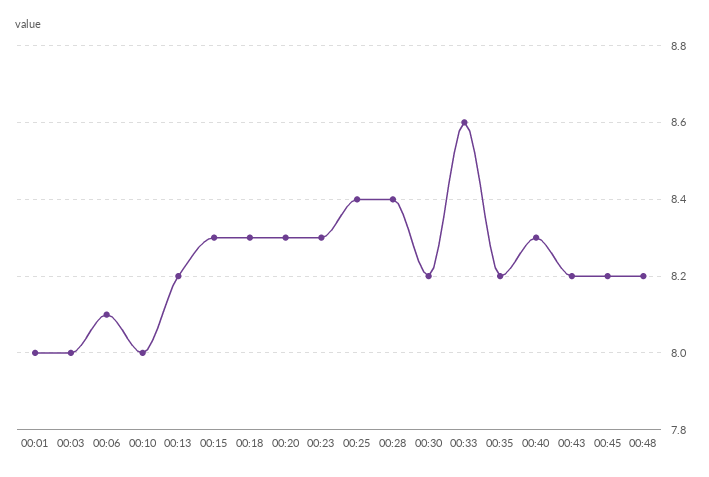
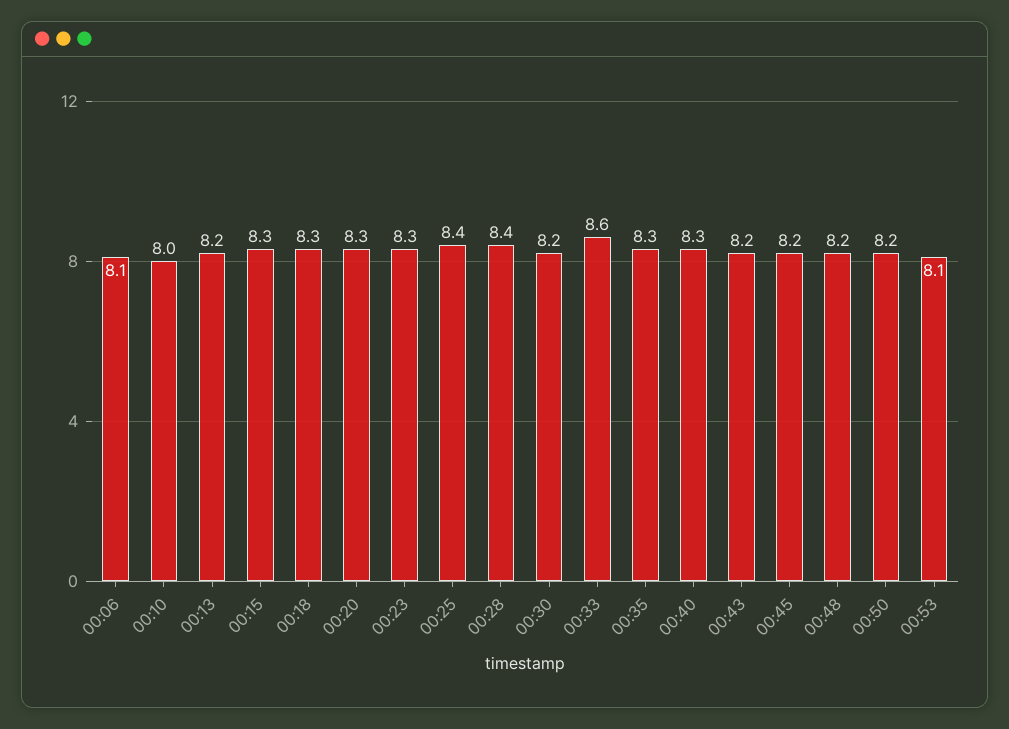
00:01: 8 -> none
00:03: 8 -> none
00:35: 8.2 -> 8.3
00:50: none -> 8.2
00:53: none -> 8.1

